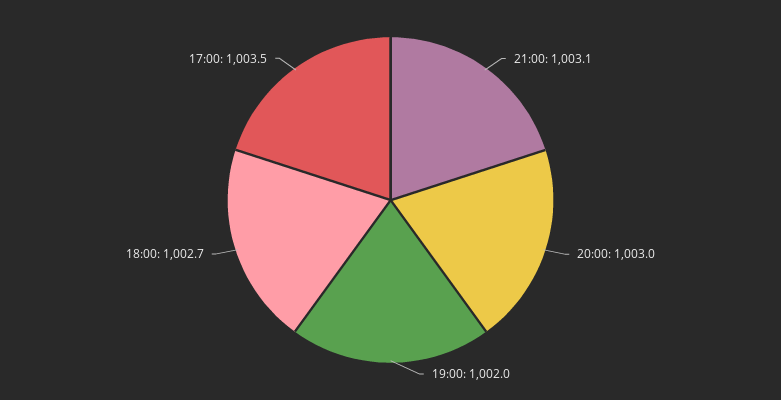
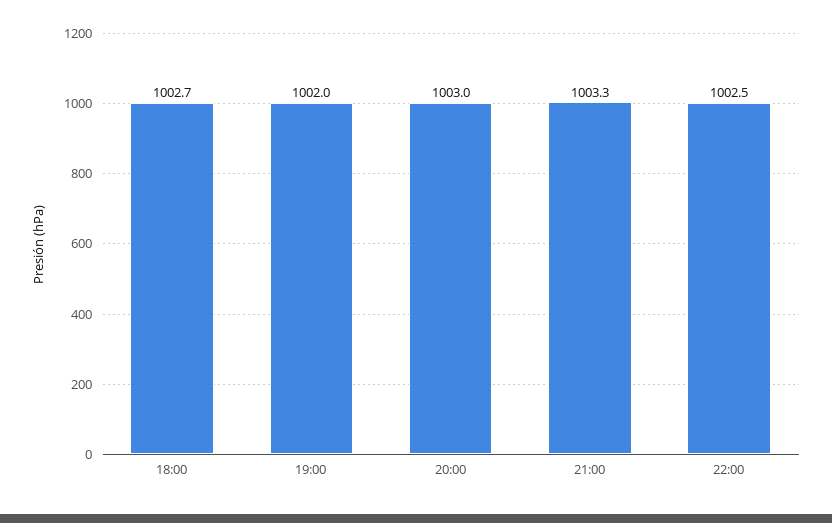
21:00: 1003.1 -> 1003.3
17:00: 1003.5 -> none
22:00: none -> 1002.5

